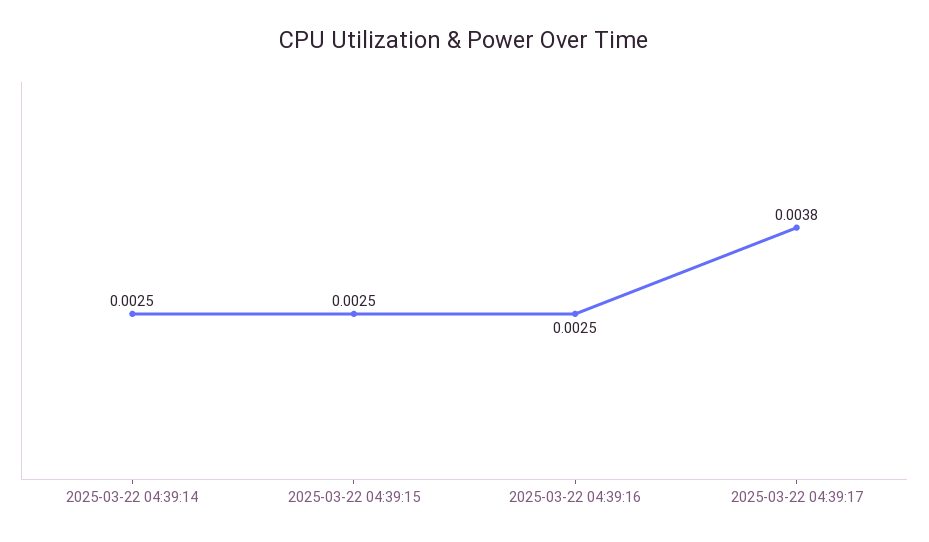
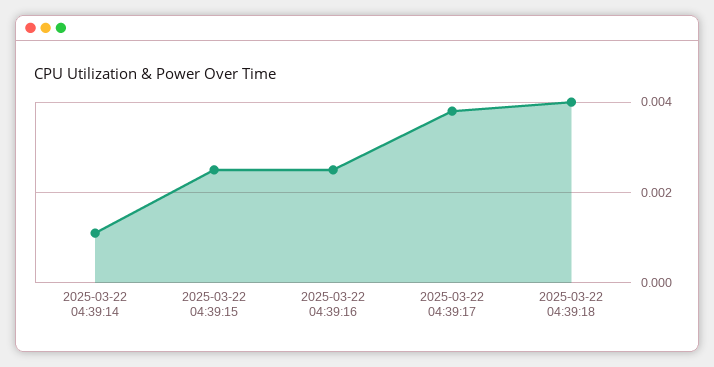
2025-03-22 04:39:14: 0.0025 -> 0.001
2025-03-22 04:39:18: none -> 0.004

